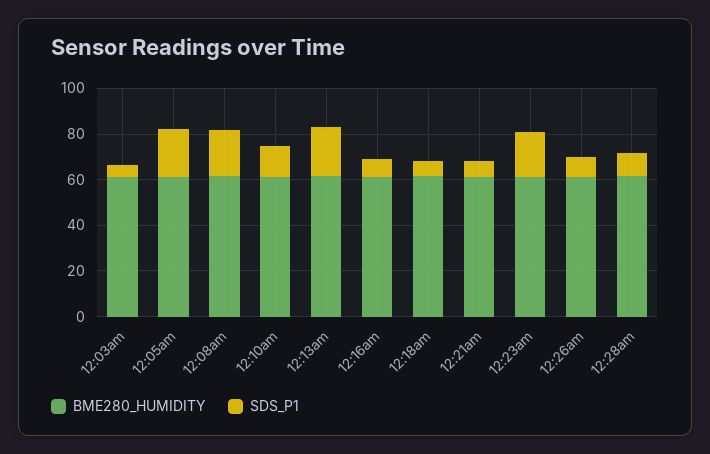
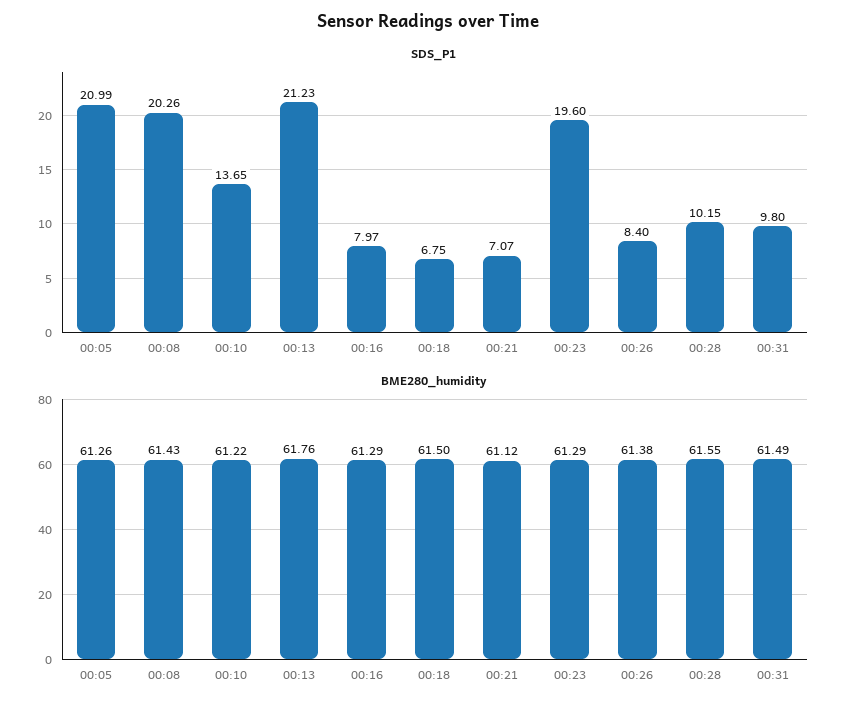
BME280_HUMIDITY, 12:03am: 60 -> none
SDS_P1, 12:03am: 5 -> none
SDS_P1, 00:31: none -> 9.8
BME280_HUMIDITY, 00:31: none -> 61.49

